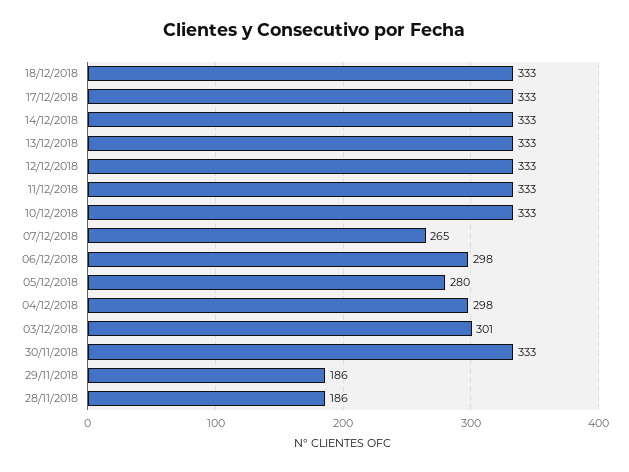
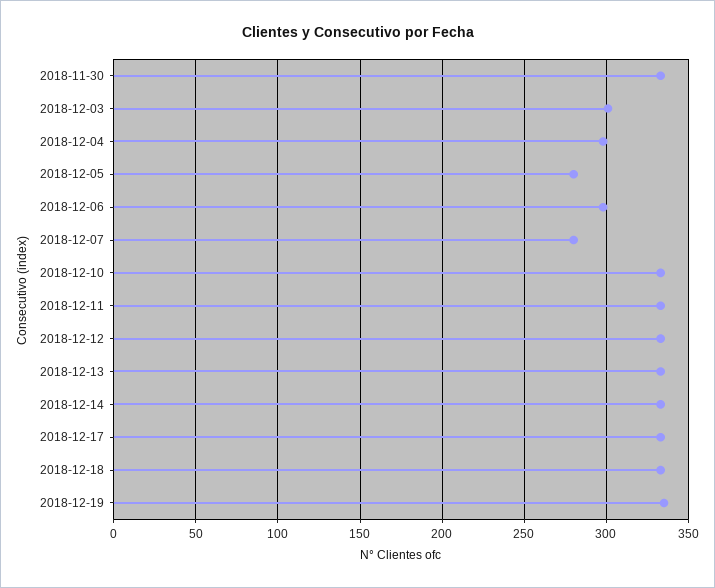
07/12/2018: 265 -> 280
29/11/2018: 186 -> none
28/11/2018: 186 -> none
2018-12-19: none -> 335

